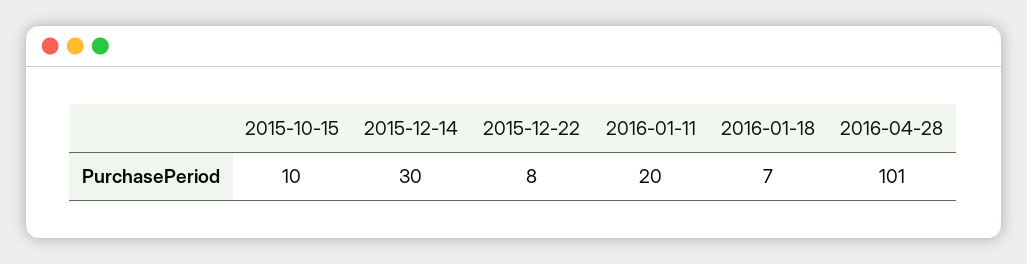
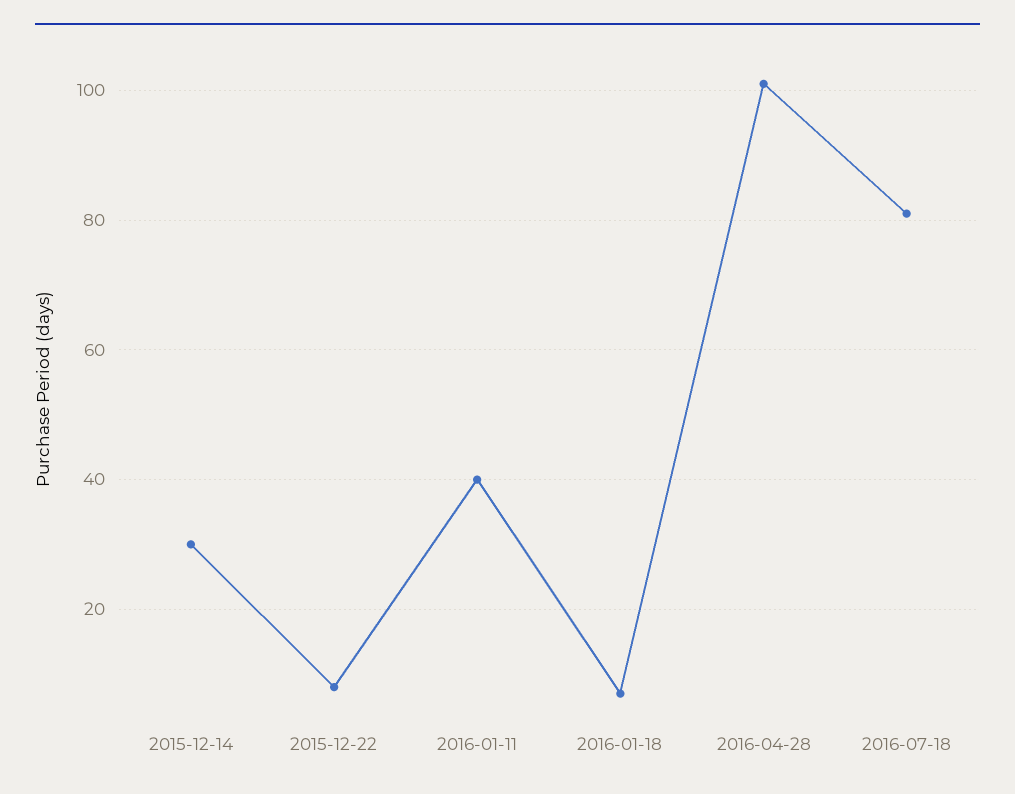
2015-10-15: 10 -> none
2016-01-11: 20 -> 40
2016-07-18: none -> 80

